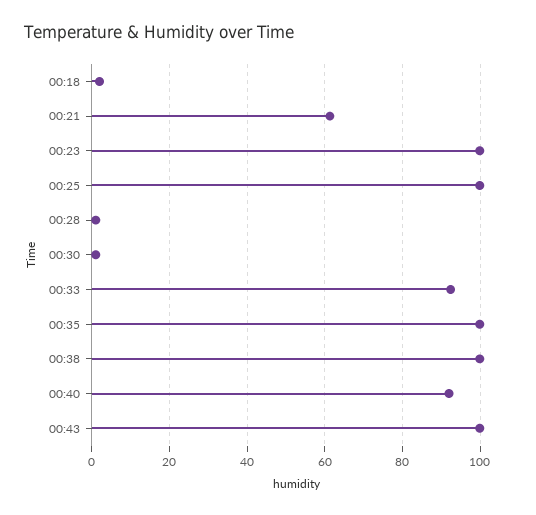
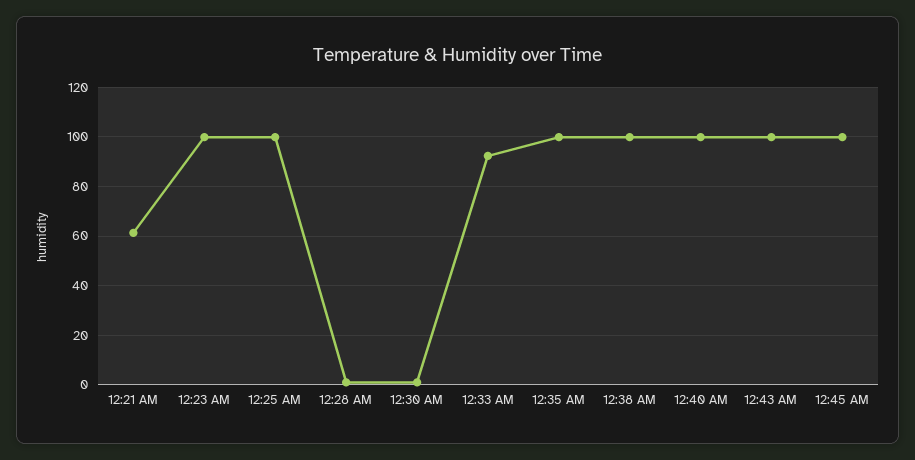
00:18: 2 -> none
00:40: 92 -> 100
12:45 AM: none -> 100

